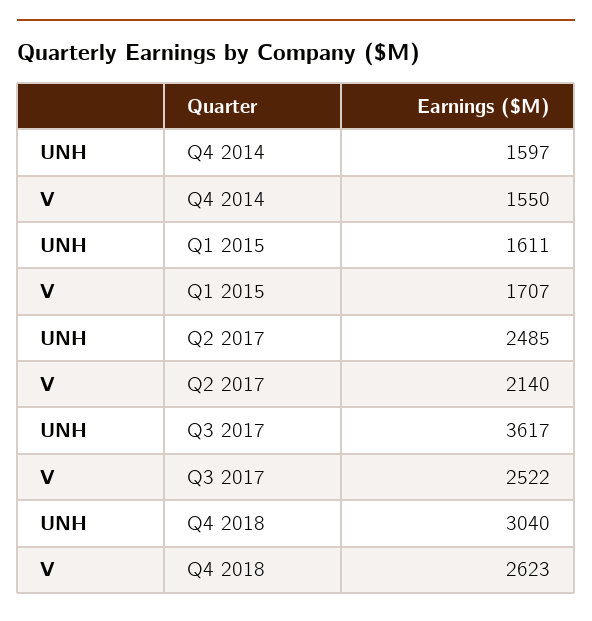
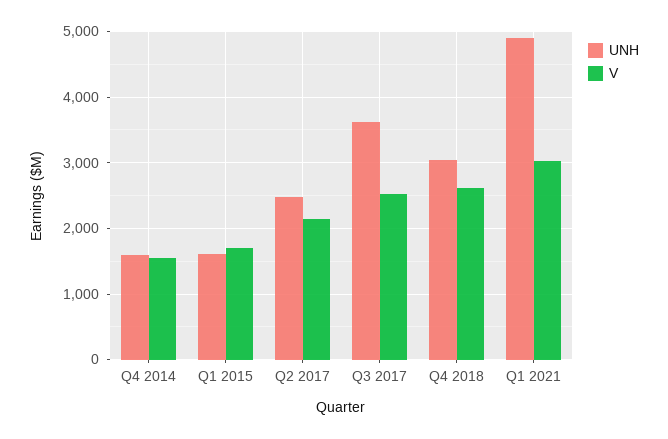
UNH, Q1 2021: none -> 4900
V, Q1 2021: none -> 3000

